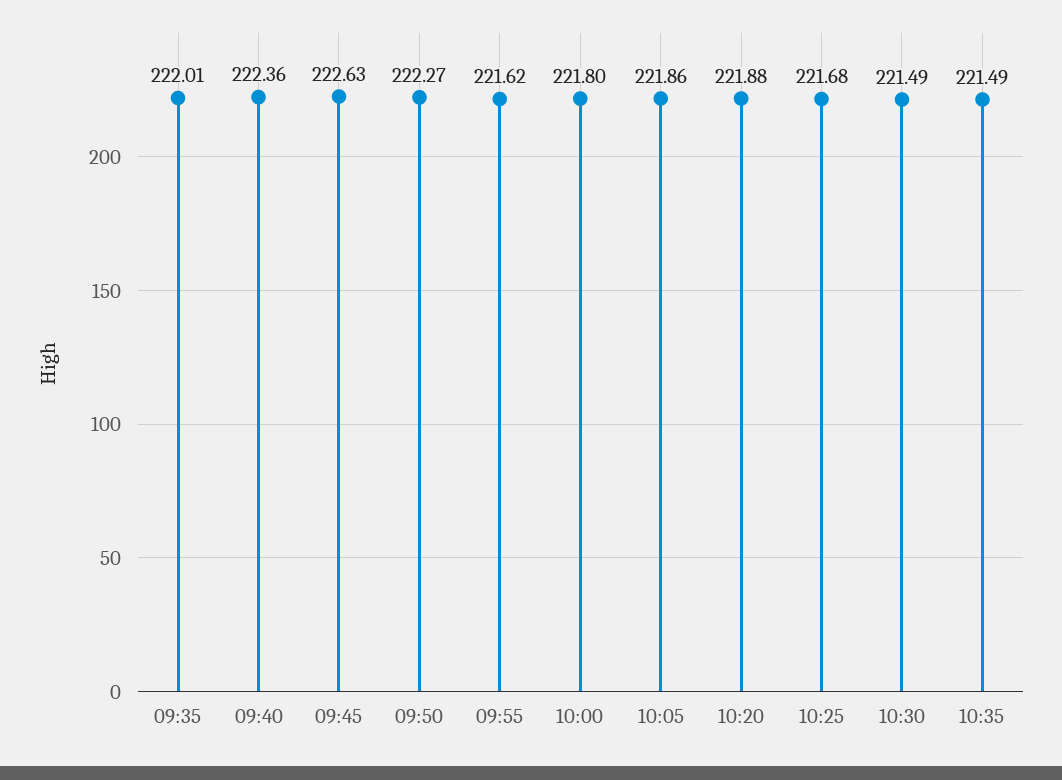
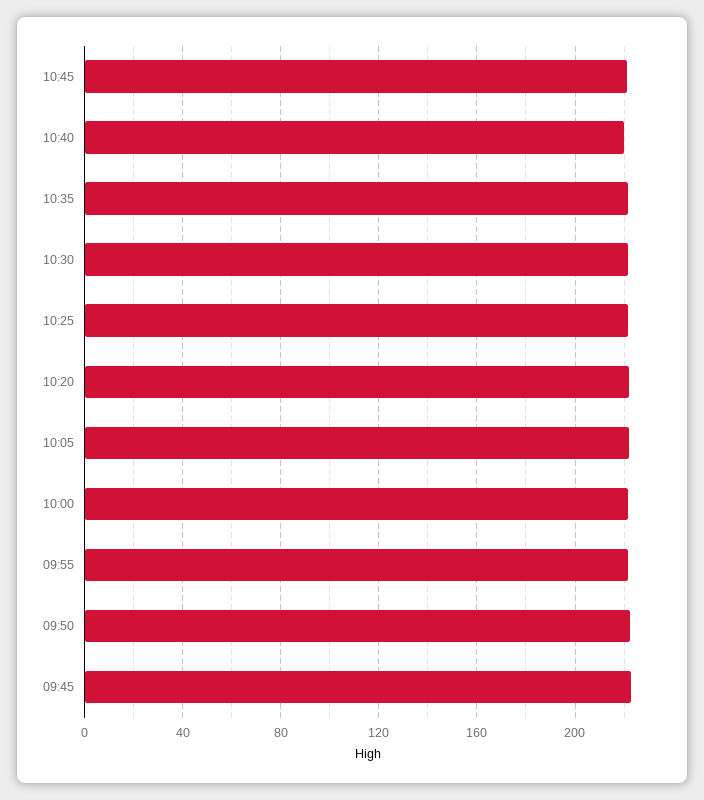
09:35: 222.01 -> none
09:40: 222.36 -> none
10:45: none -> 220
10:40: none -> 220

